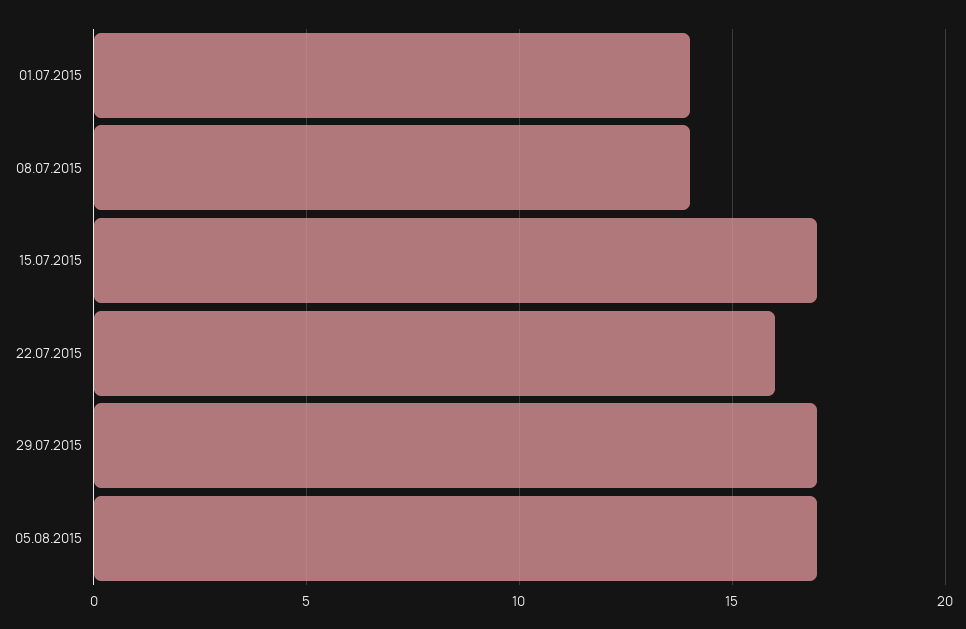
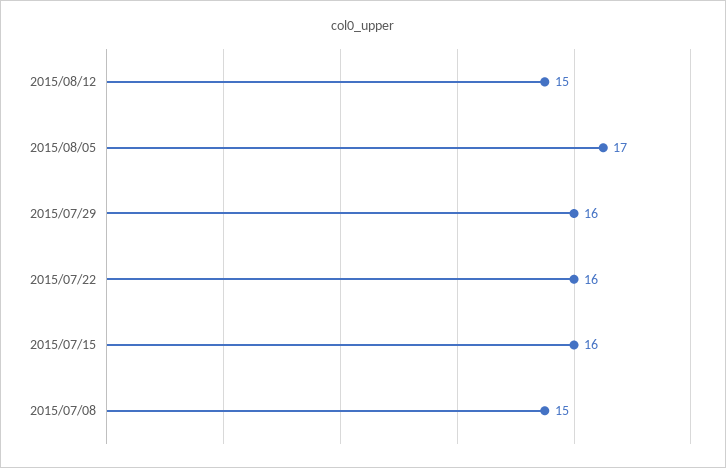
01.07.2015: 14 -> none
08.07.2015: 14 -> 15
15.07.2015: 17 -> 16
29.07.2015: 17 -> 16
2015/08/12: none -> 15

